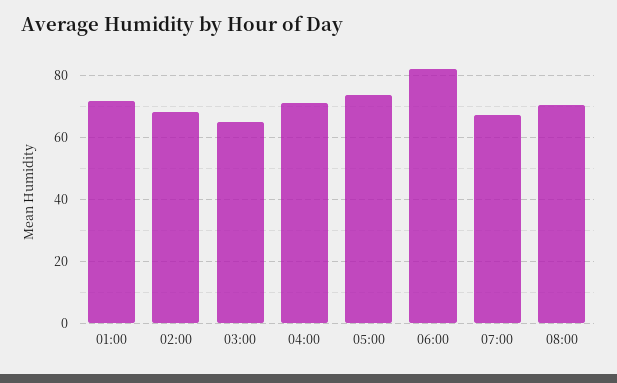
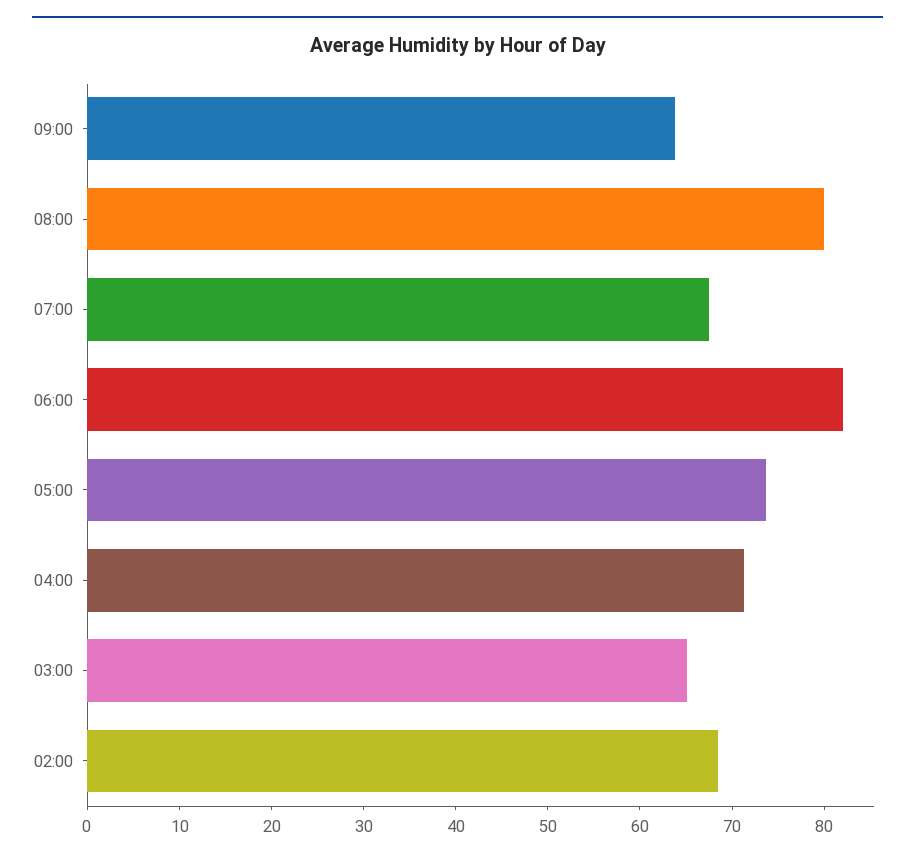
01:00: 72 -> none
08:00: 70 -> 80
09:00: none -> 64

